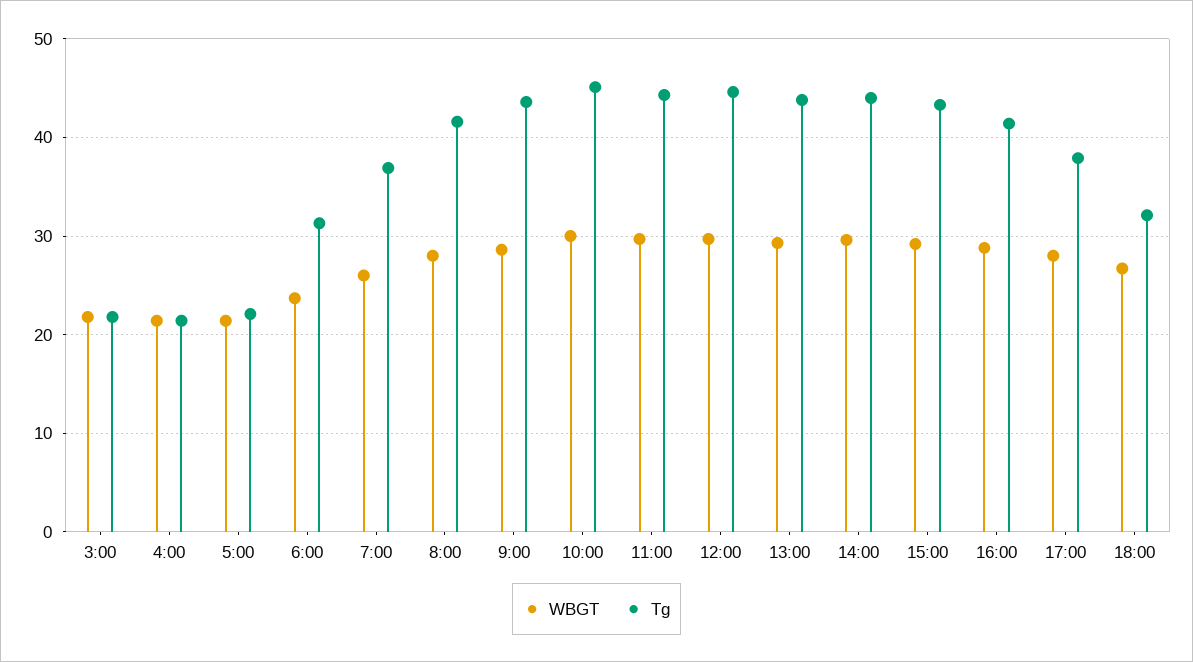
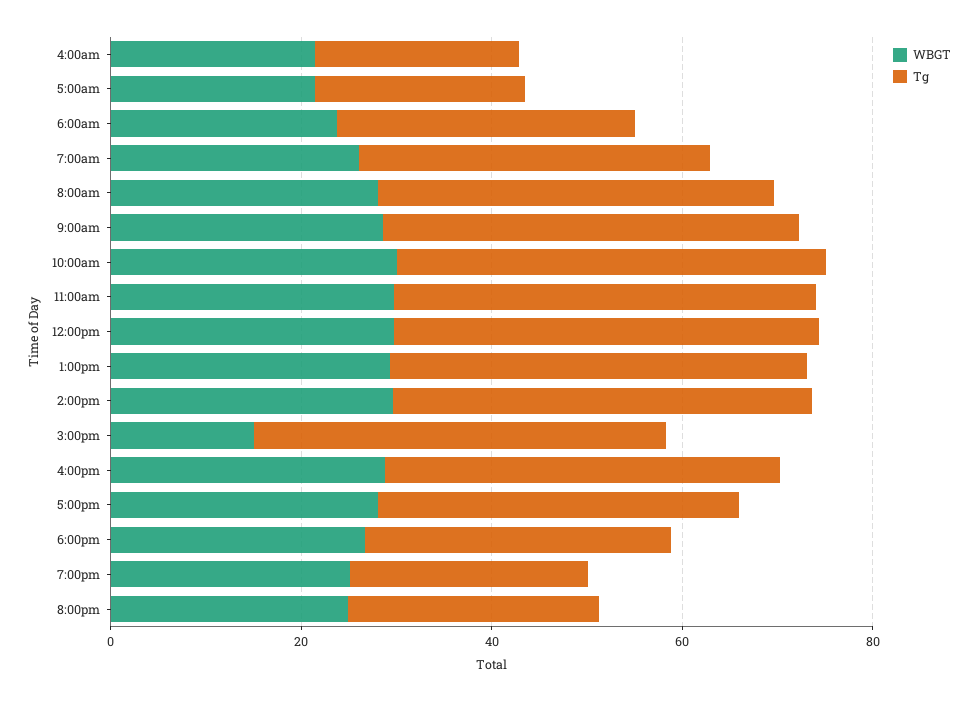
WBGT, 3:00: 22 -> none
Tg, 3:00: 22 -> none
WBGT, 15:00: 29 -> 15
WBGT, 7:00pm: none -> 25
Tg, 7:00pm: none -> 25
WBGT, 8:00pm: none -> 25
Tg, 8:00pm: none -> 25

